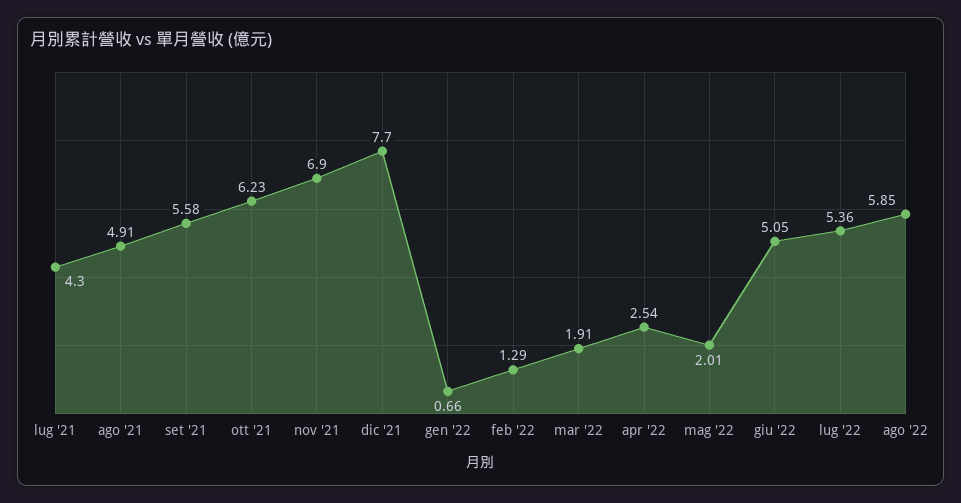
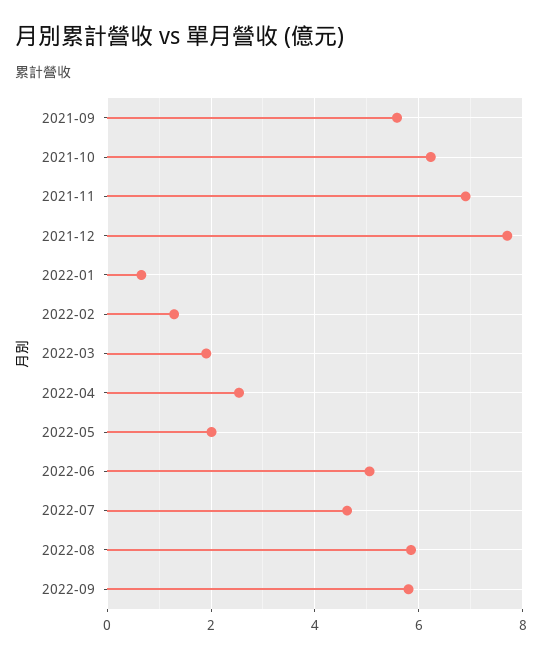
lug '21: 4.3 -> none
ago '21: 4.91 -> none
lug '22: 5.36 -> 4.6
2022-09: none -> 5.8

